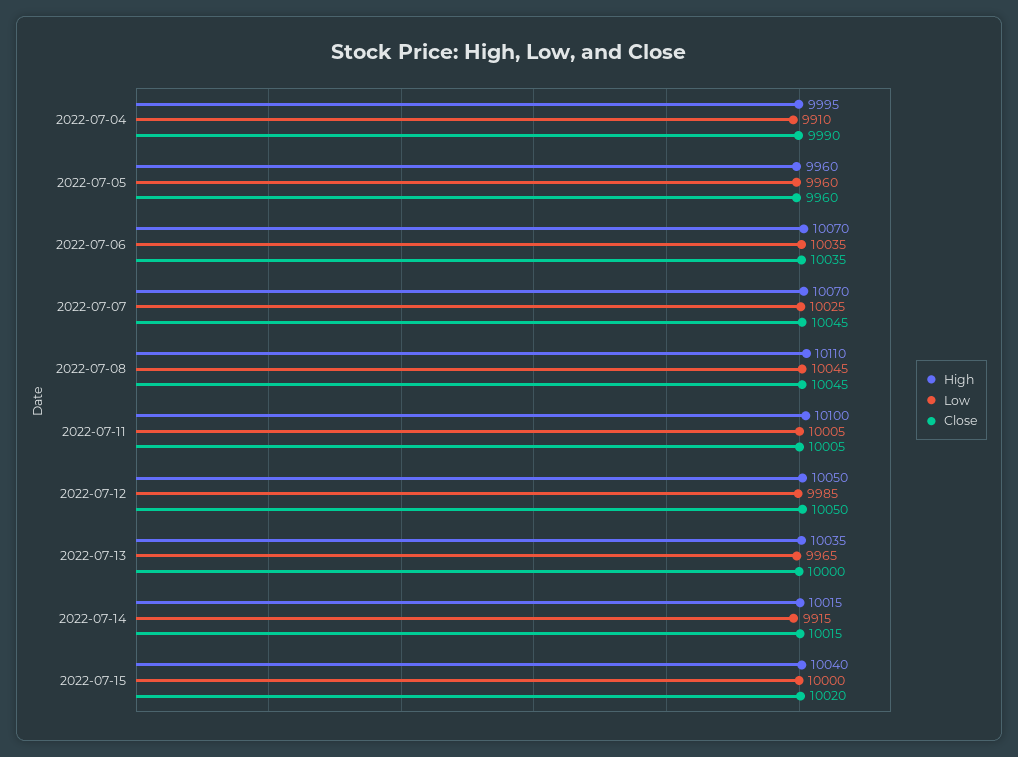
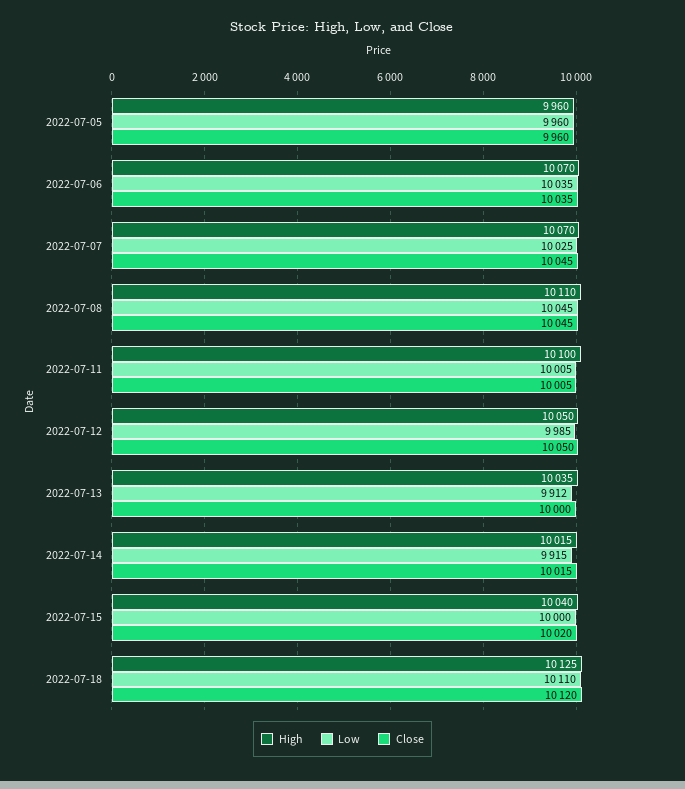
High, 2022-07-04: 9995 -> none
Low, 2022-07-04: 9910 -> none
Close, 2022-07-04: 9990 -> none
Low, 2022-07-13: 9965 -> 9912
High, 2022-07-18: none -> 10125
Low, 2022-07-18: none -> 10110
Close, 2022-07-18: none -> 10120

